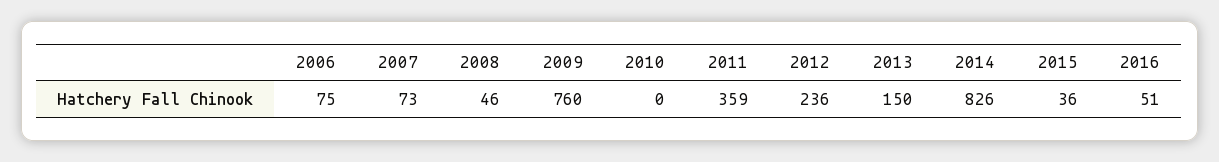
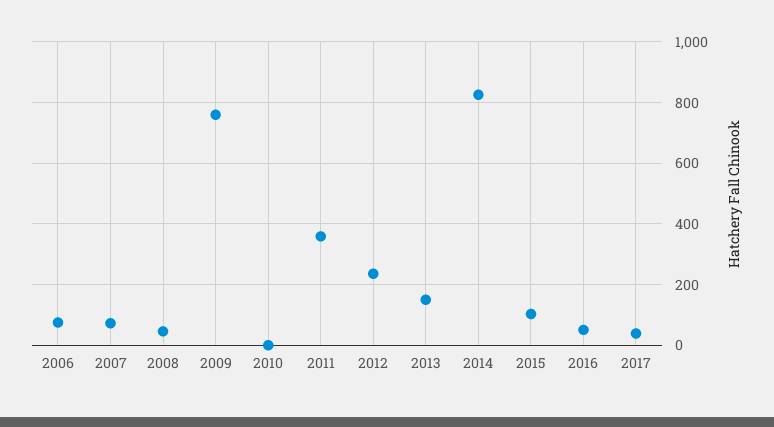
2015: 36 -> 100
2017: none -> 40

